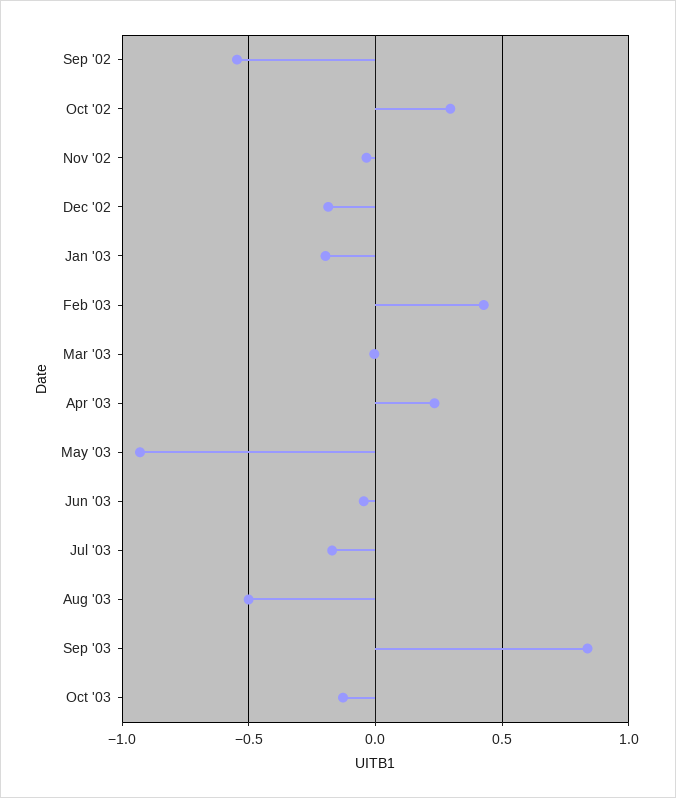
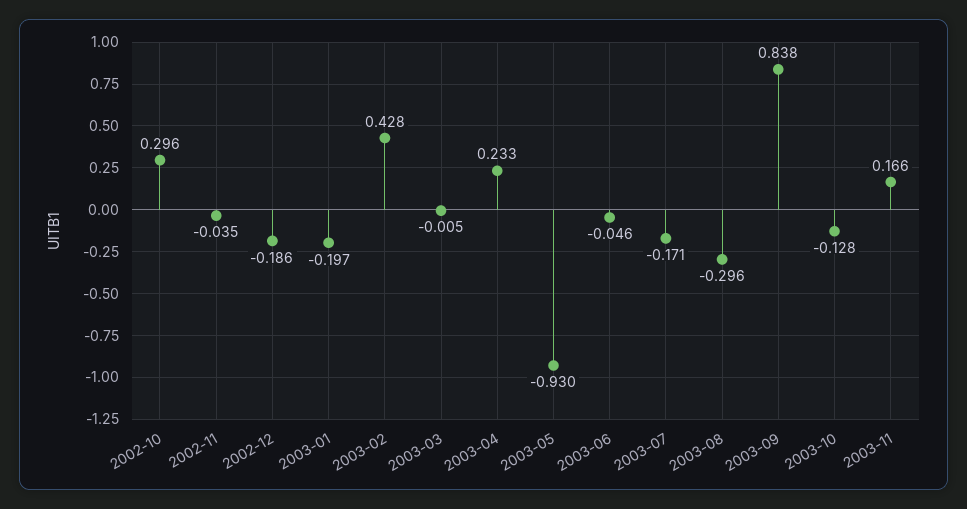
Sep '02: -0.55 -> none
Aug '03: -0.5 -> -0.296
2003-11: none -> 0.166

